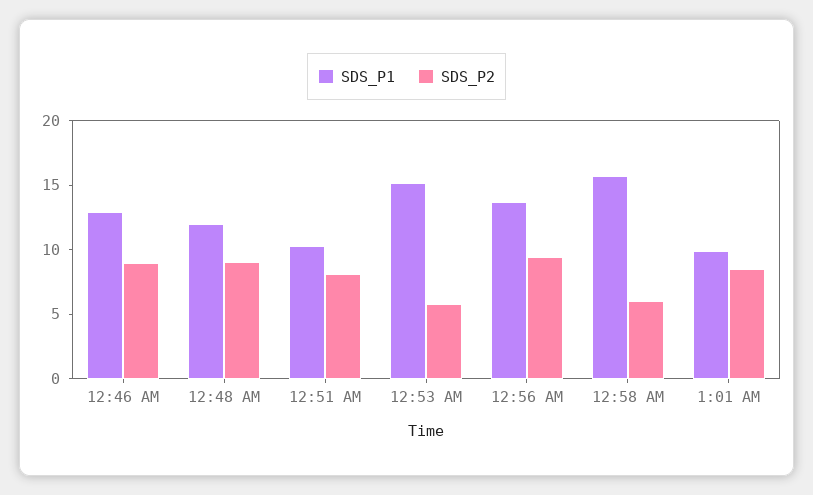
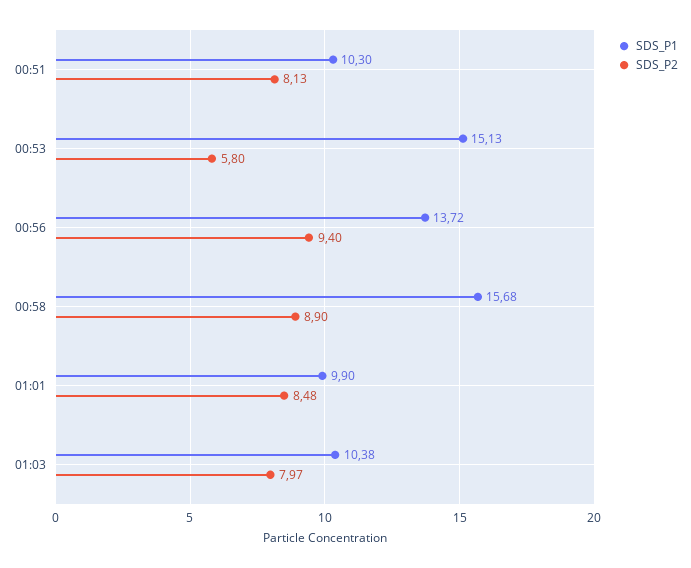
SDS_P1, 12:46 AM: 13 -> none
SDS_P2, 12:46 AM: 9 -> none
SDS_P1, 12:48 AM: 12 -> none
SDS_P2, 12:48 AM: 9 -> none
SDS_P2, 12:58 AM: 6 -> 8.9
SDS_P1, 01:03: none -> 10.38
SDS_P2, 01:03: none -> 7.97

